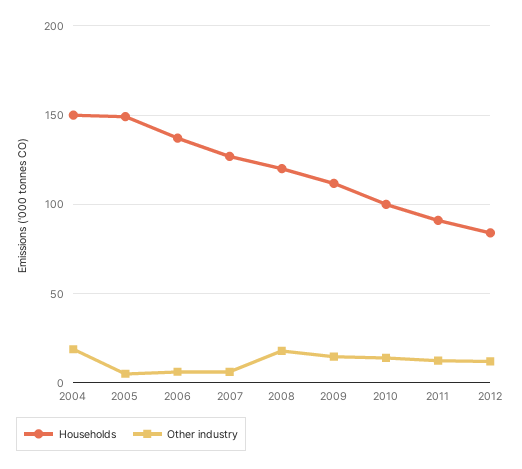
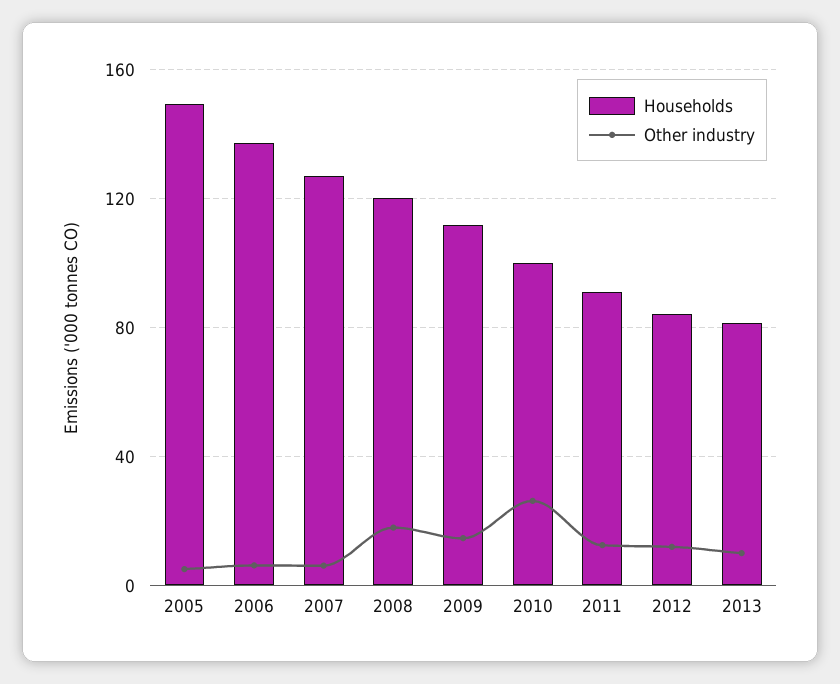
Households, 2004: 150 -> none
Other industry, 2004: 20 -> none
Other industry, 2010: 15 -> 25
Households, 2013: none -> 80
Other industry, 2013: none -> 10

